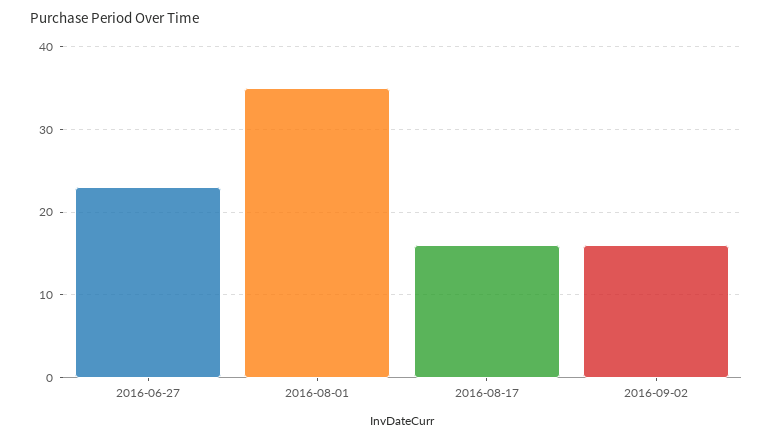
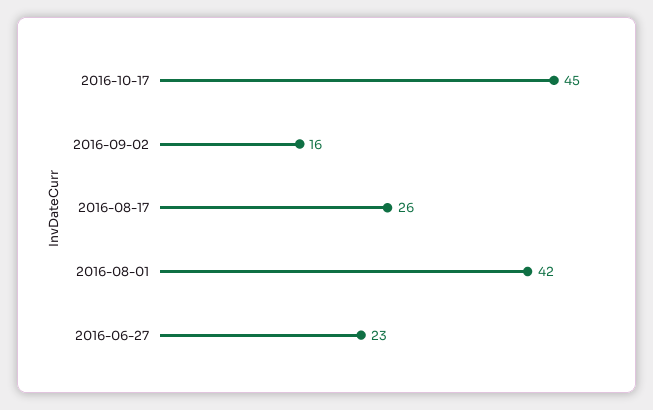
2016-08-01: 35 -> 42
2016-08-17: 16 -> 26
2016-10-17: none -> 45

